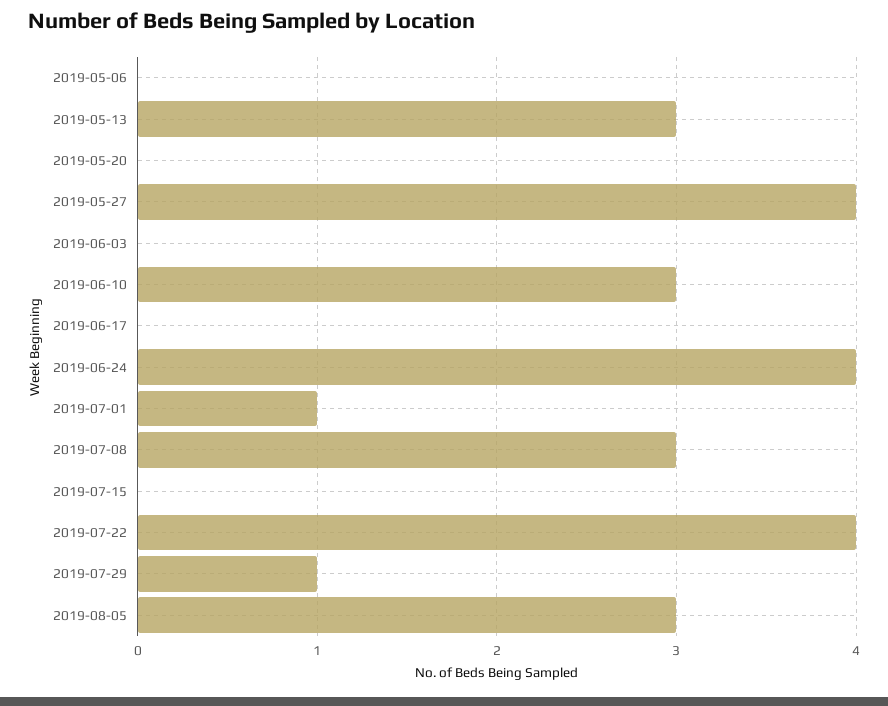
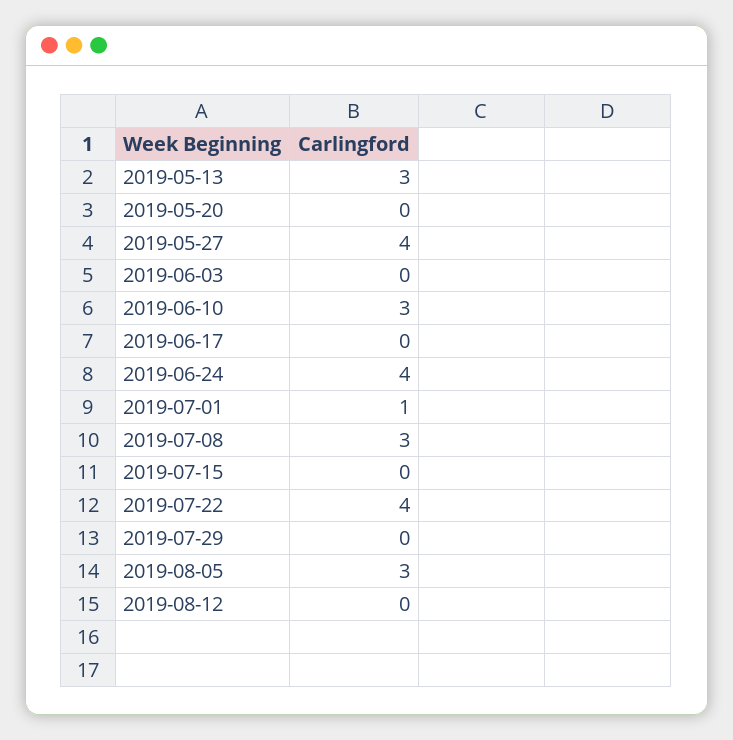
2019-05-06: 0 -> none
2019-07-29: 1 -> 0
2019-08-12: none -> 0

